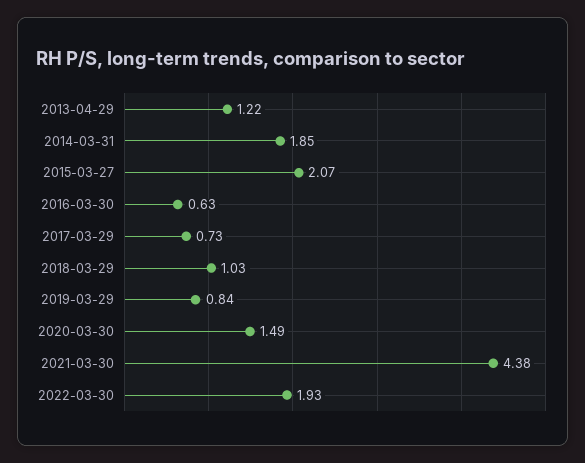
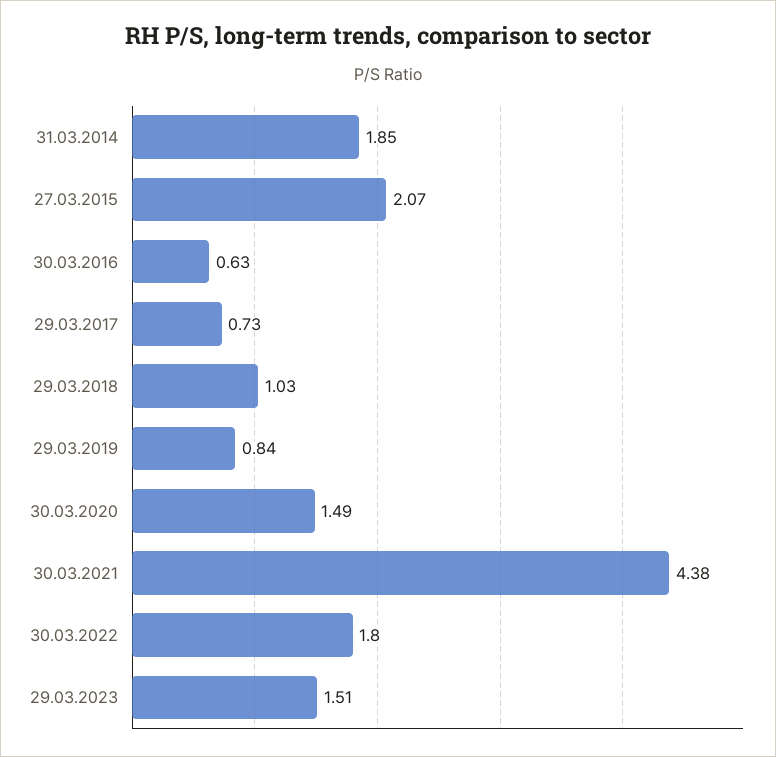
2013-04-29: 1.22 -> none
2022-03-30: 1.93 -> 1.8
29.03.2023: none -> 1.51

